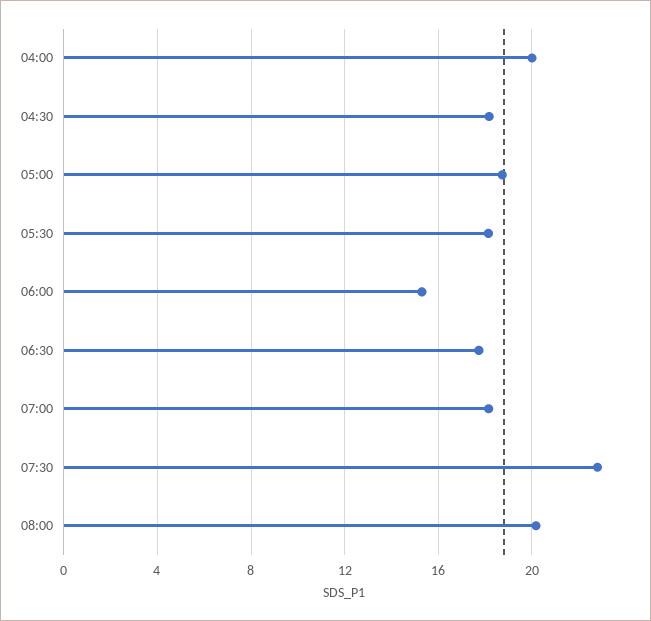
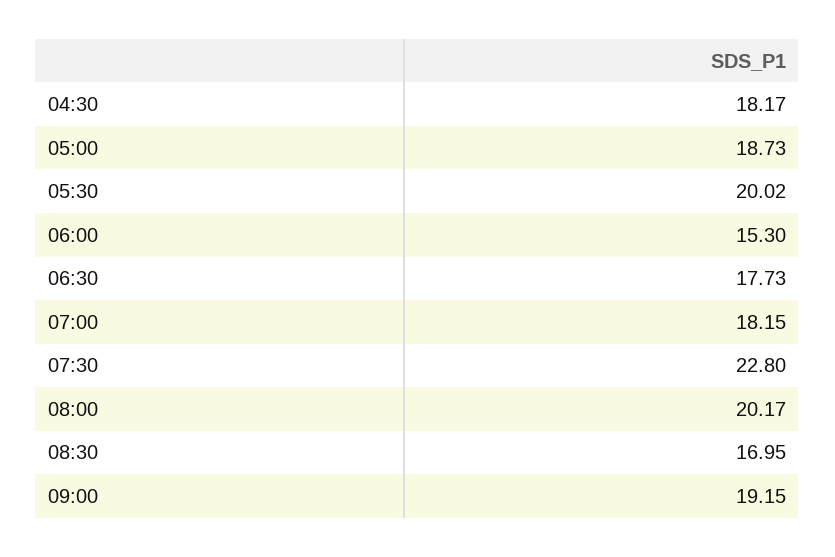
04:00: 20 -> none
05:30: 18 -> 20.02
08:30: none -> 16.95
09:00: none -> 19.15

